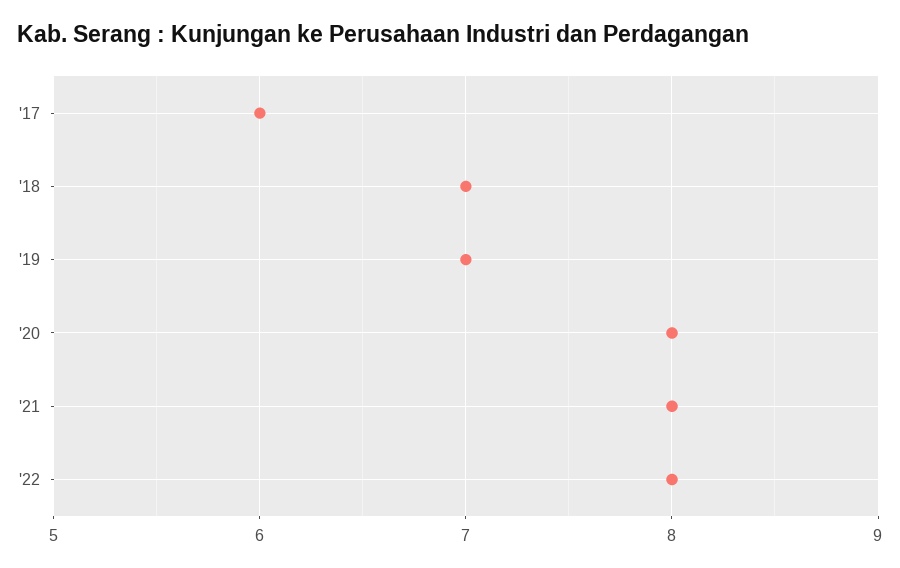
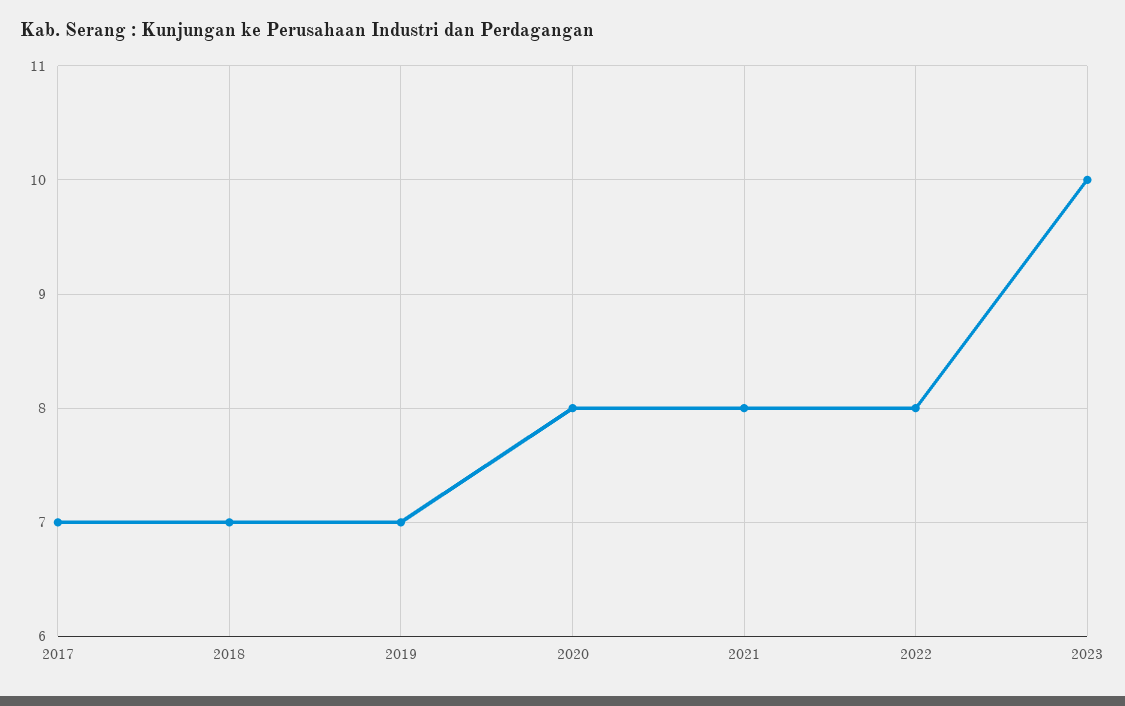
'17: 6 -> 7
2023: none -> 10

